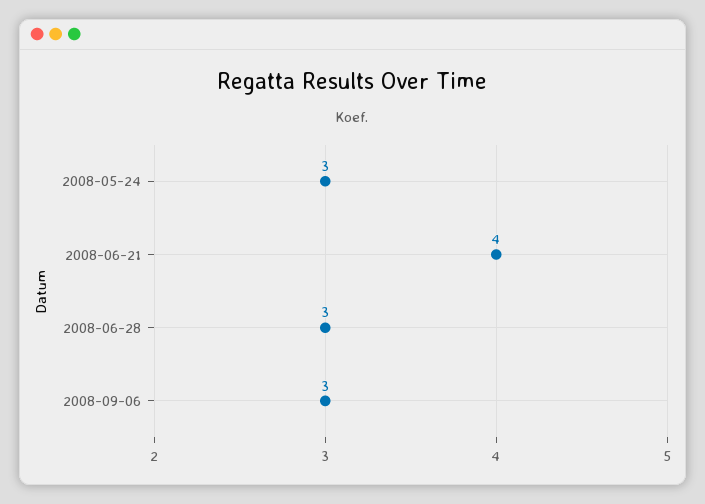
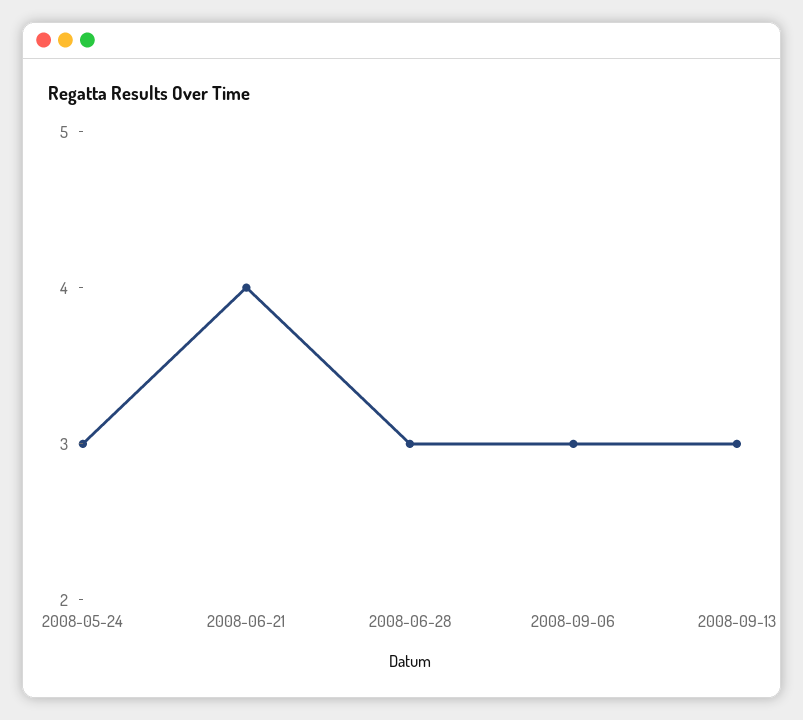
2008-09-13: none -> 3

